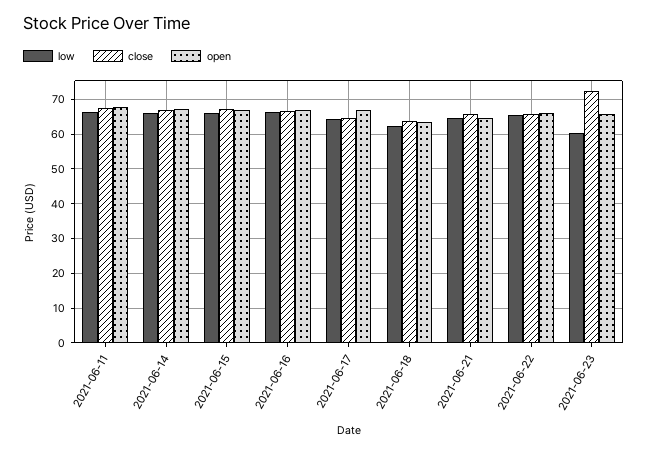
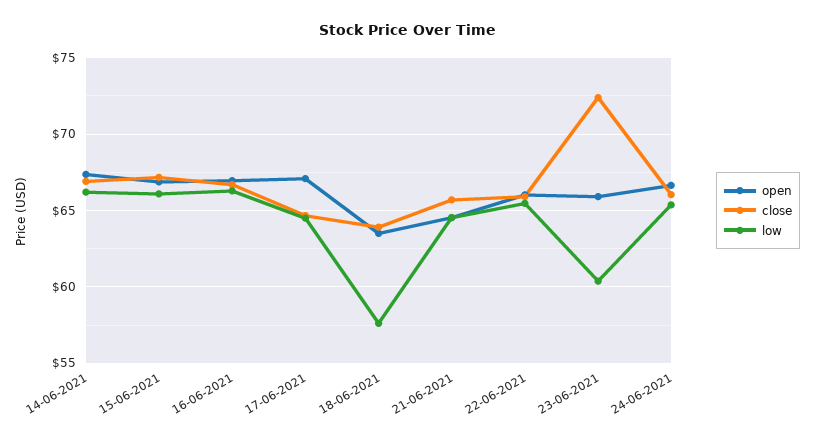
low, 2021-06-11: 66 -> none
close, 2021-06-11: 68 -> none
open, 2021-06-11: 68 -> none
low, 2021-06-18: 62 -> 57.5
open, 24-06-2021: none -> 66.5
close, 24-06-2021: none -> 66
low, 24-06-2021: none -> 65.5

